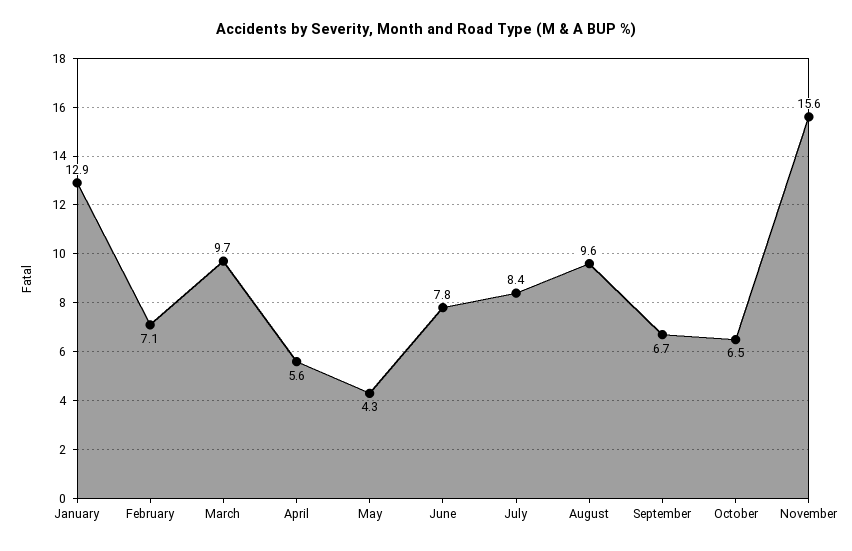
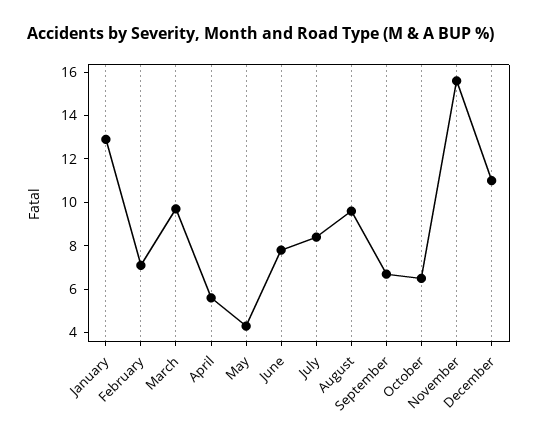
December: none -> 11

